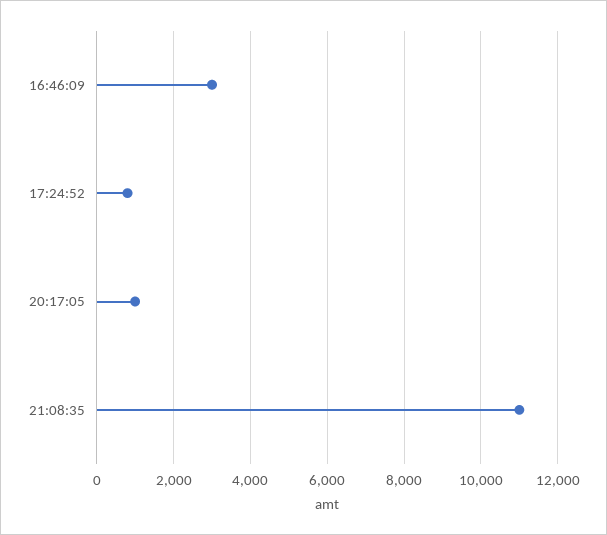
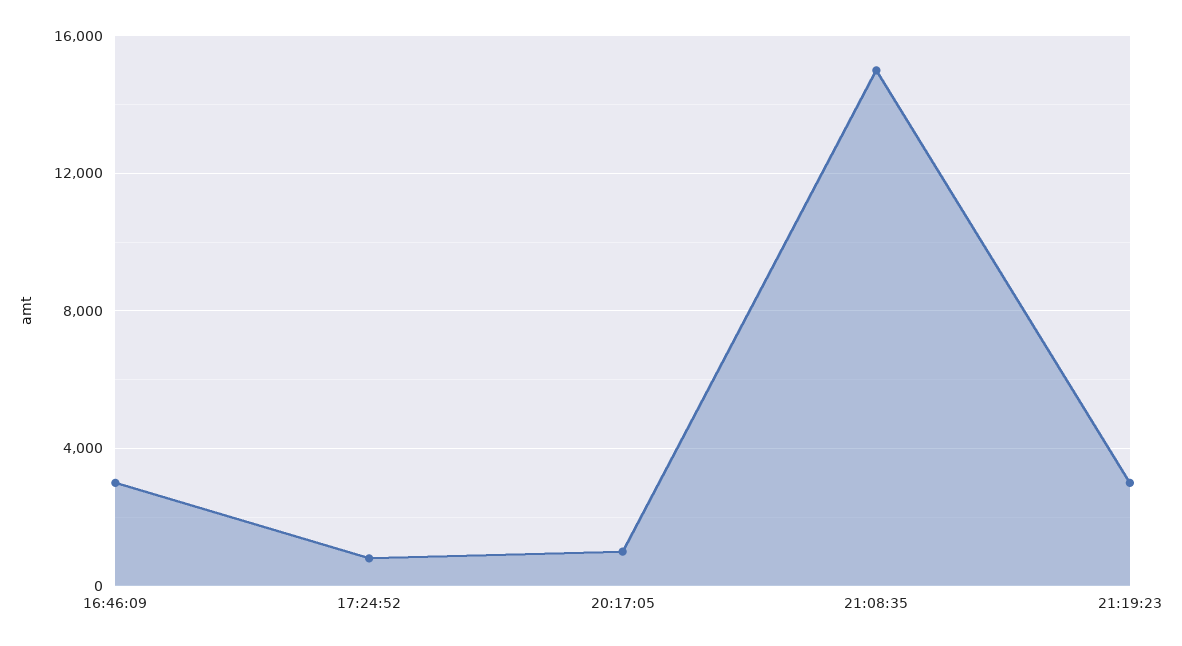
21:08:35: 11000 -> 15000
21:19:23: none -> 3000

